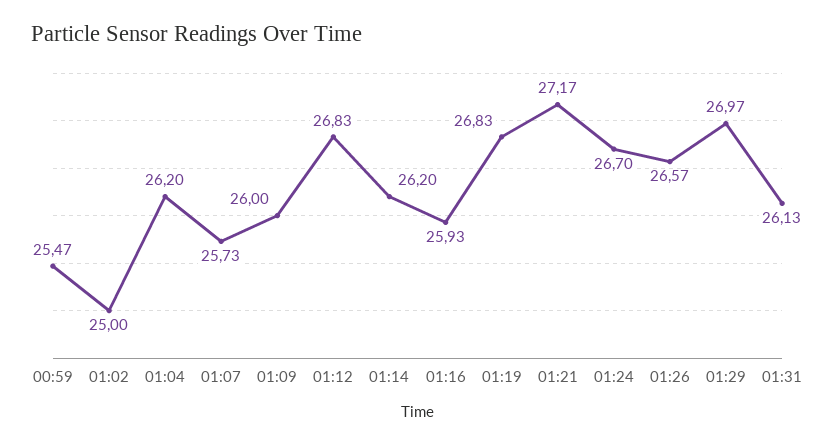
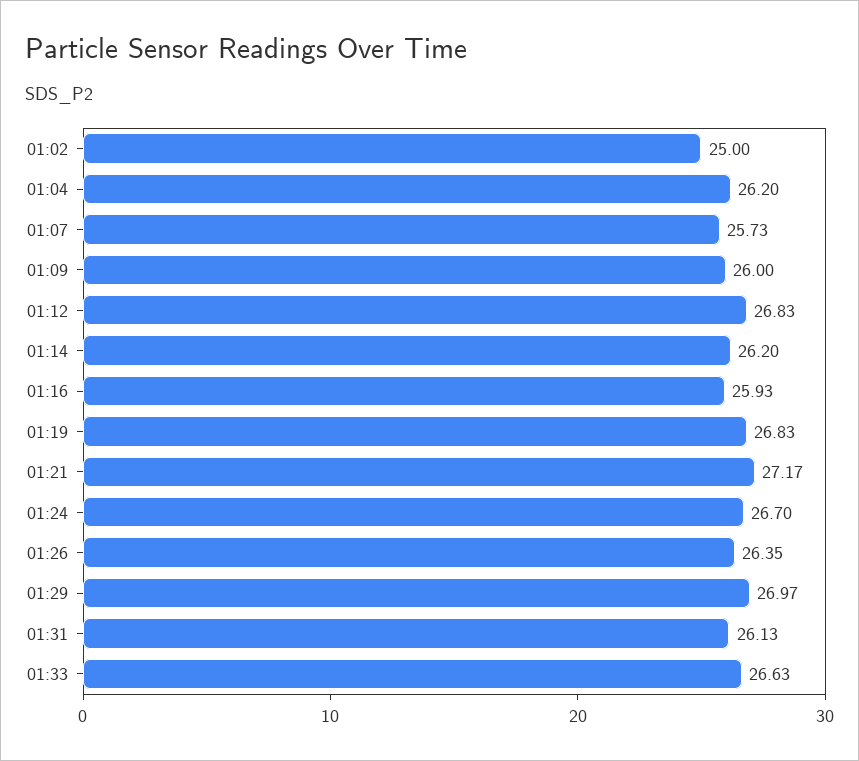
00:59: 25.47 -> none
01:26: 26.57 -> 26.35
01:33: none -> 26.63

